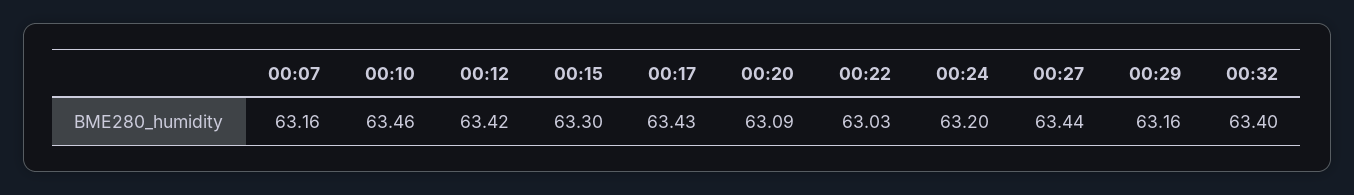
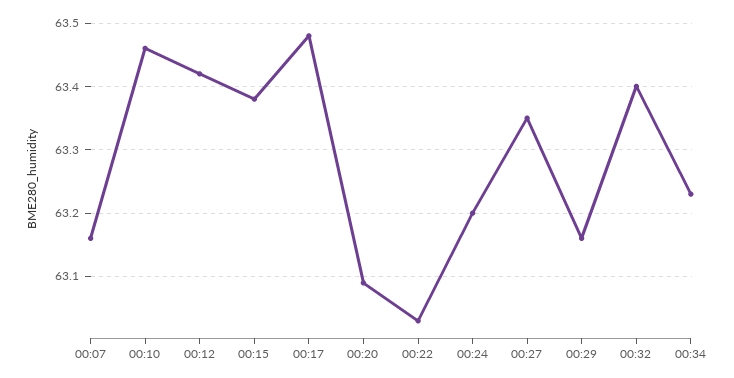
00:15: 63.3 -> 63.38
00:17: 63.43 -> 63.48
00:27: 63.44 -> 63.35
00:34: none -> 63.23

